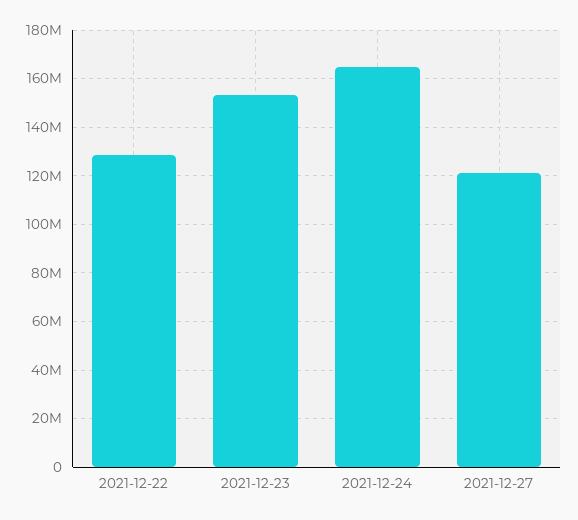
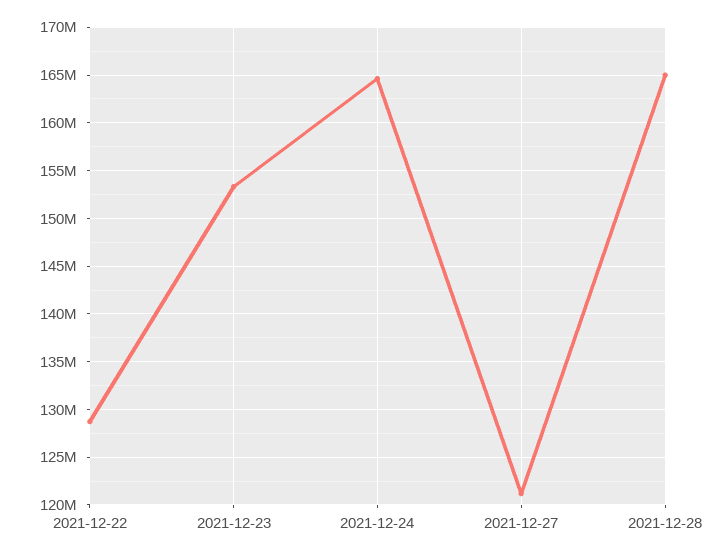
2021-12-28: none -> 165000000

